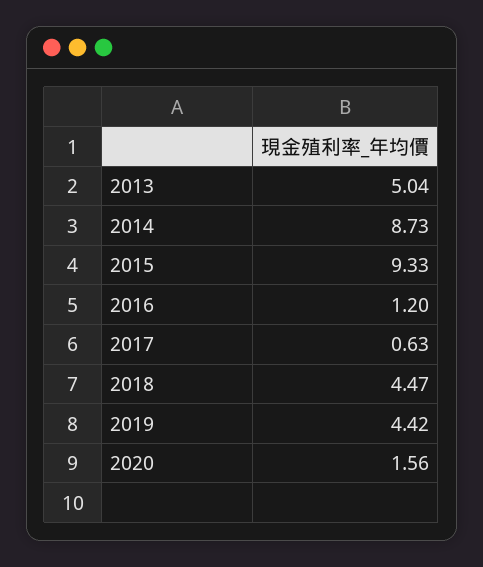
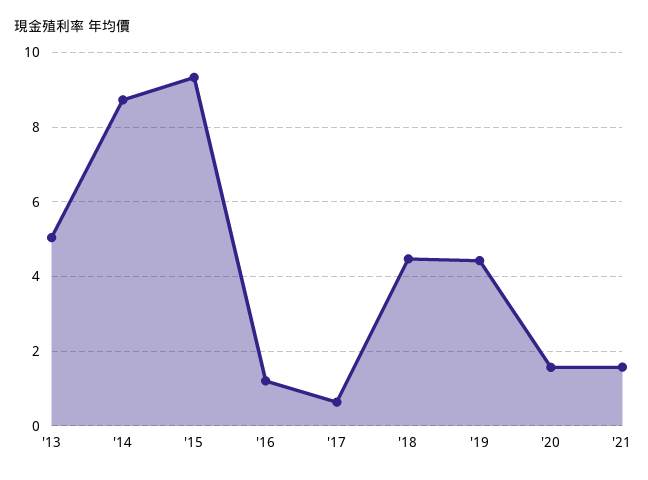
'21: none -> 1.6

